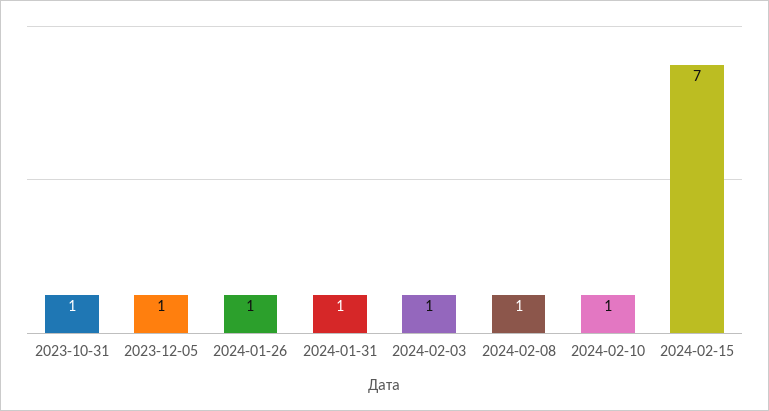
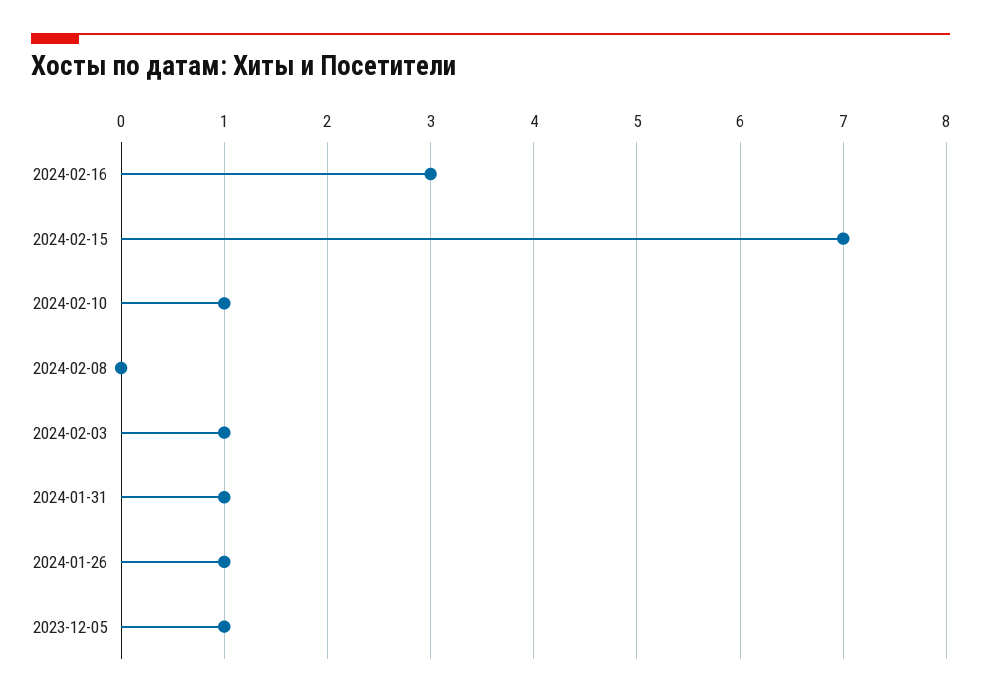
2023-10-31: 1 -> none
2024-02-08: 1 -> 0
2024-02-16: none -> 3

